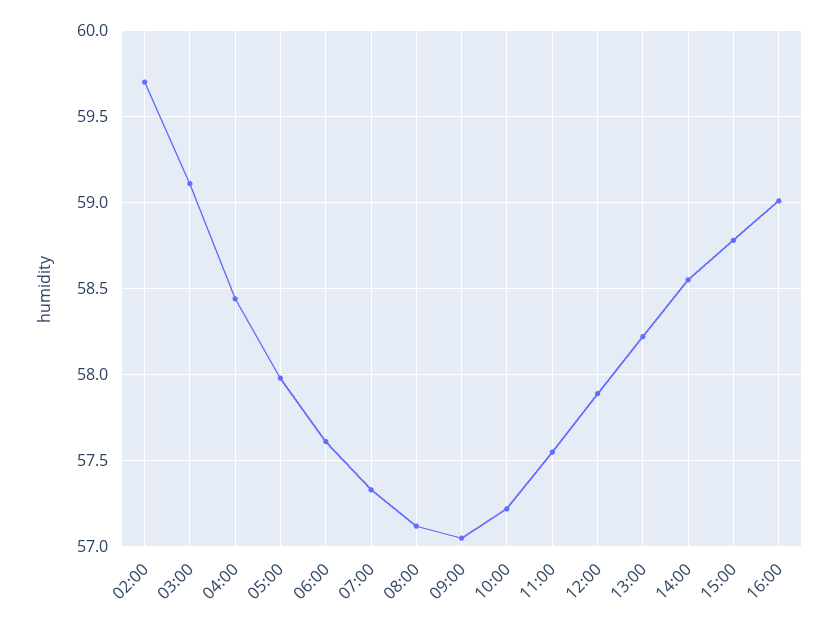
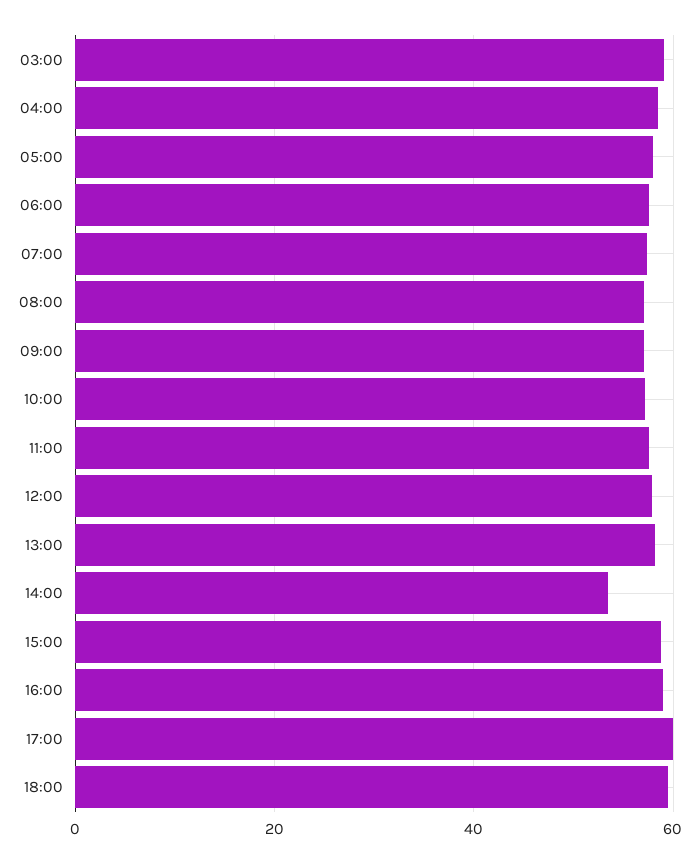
02:00: 59.7 -> none
14:00: 58.55 -> 54
17:00: none -> 60
18:00: none -> 60

